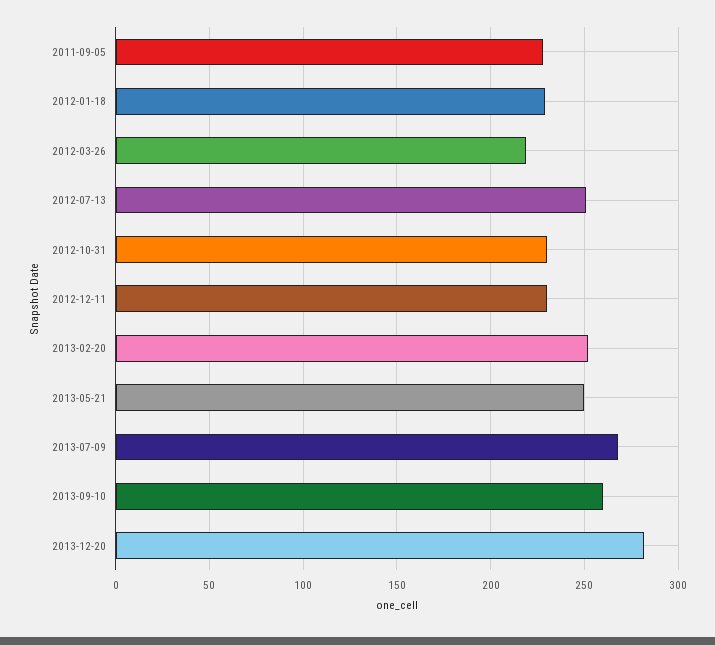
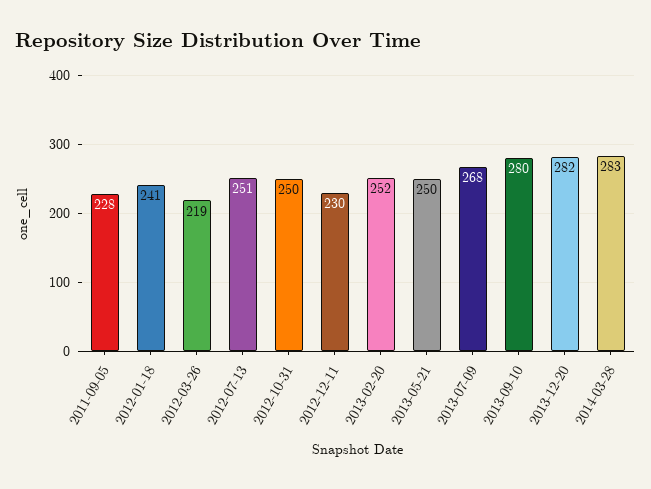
2012-01-18: 230 -> 241
2012-10-31: 230 -> 250
2013-09-10: 260 -> 280
2014-03-28: none -> 283

